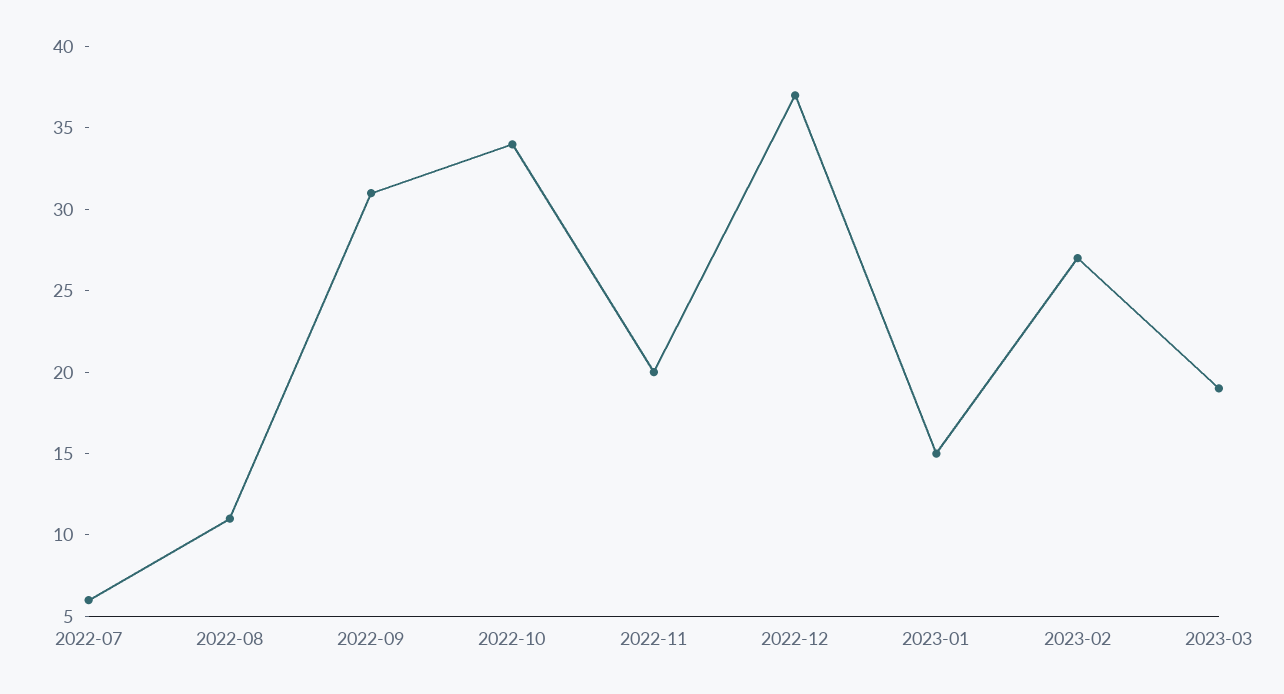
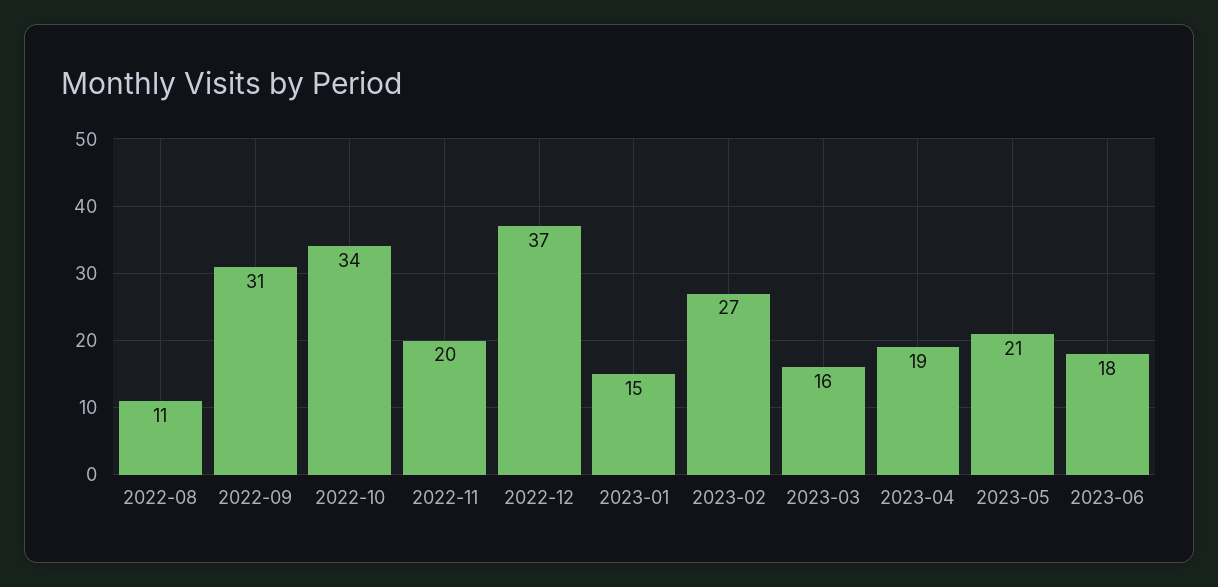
2022-07: 6 -> none
2023-03: 19 -> 16
2023-04: none -> 19
2023-05: none -> 21
2023-06: none -> 18

